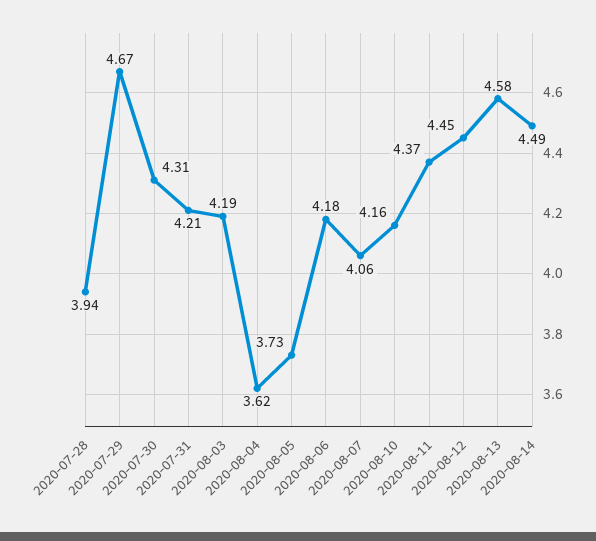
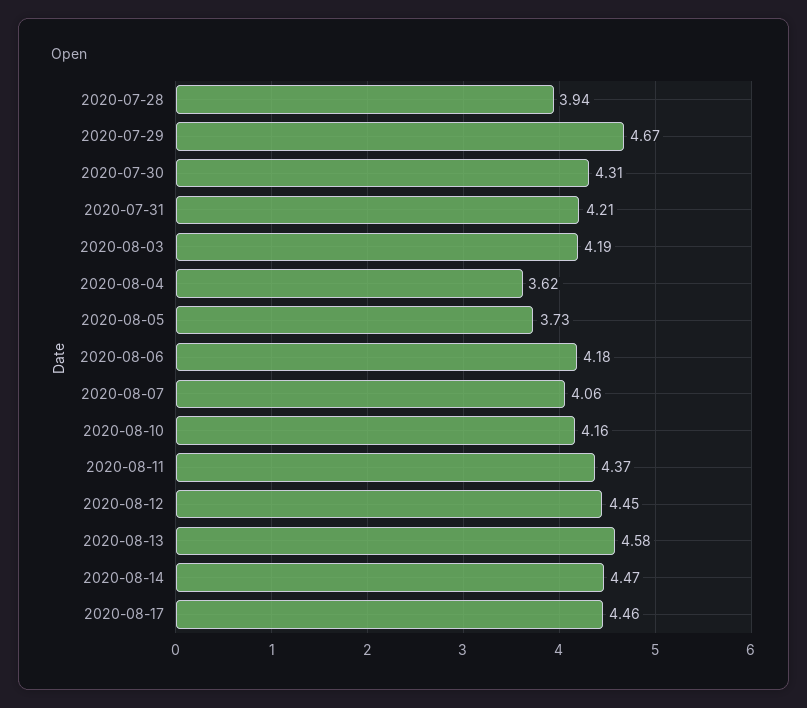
2020-08-14: 4.49 -> 4.47
2020-08-17: none -> 4.46

